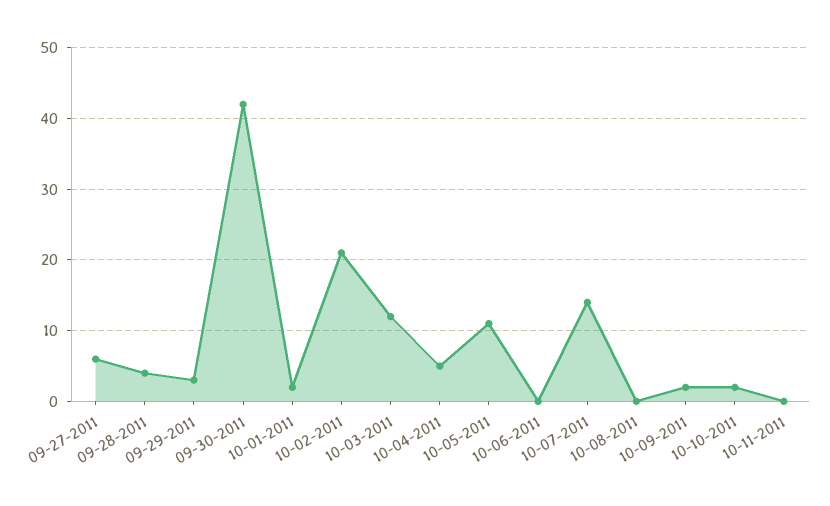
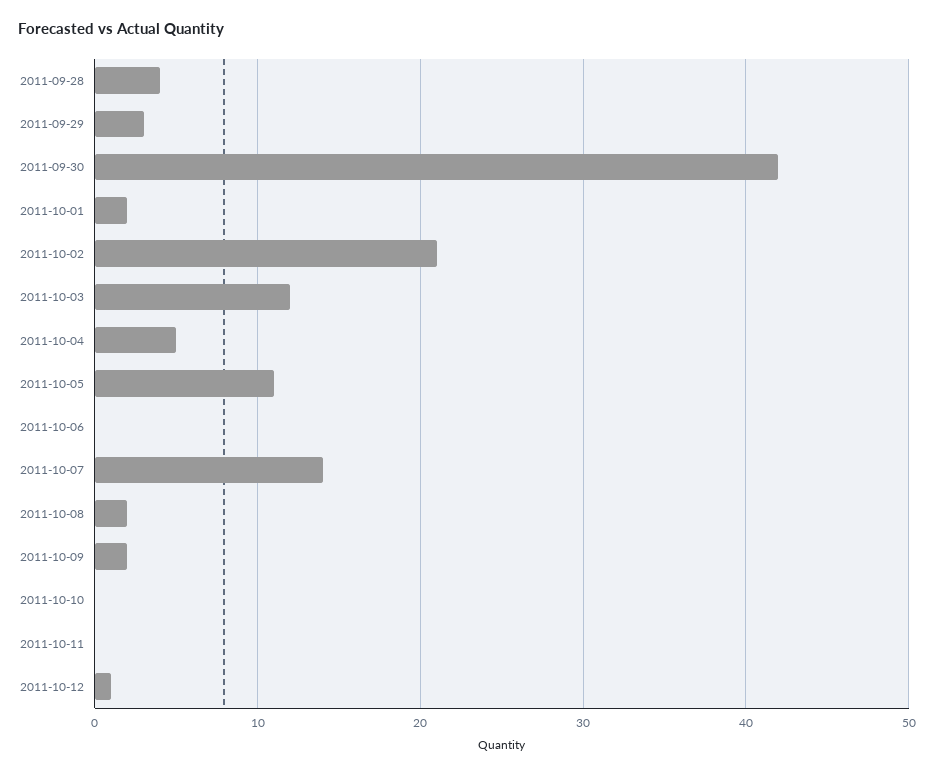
09-27-2011: 6 -> none
10-08-2011: 0 -> 2
10-10-2011: 2 -> 0
2011-10-12: none -> 1

